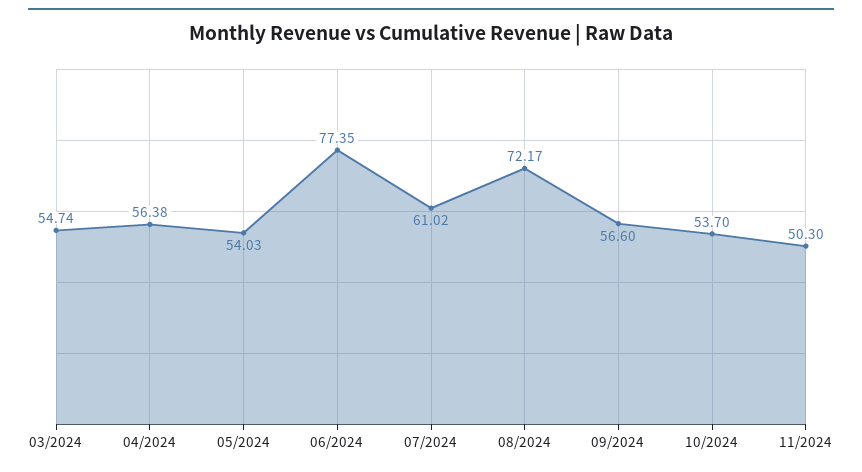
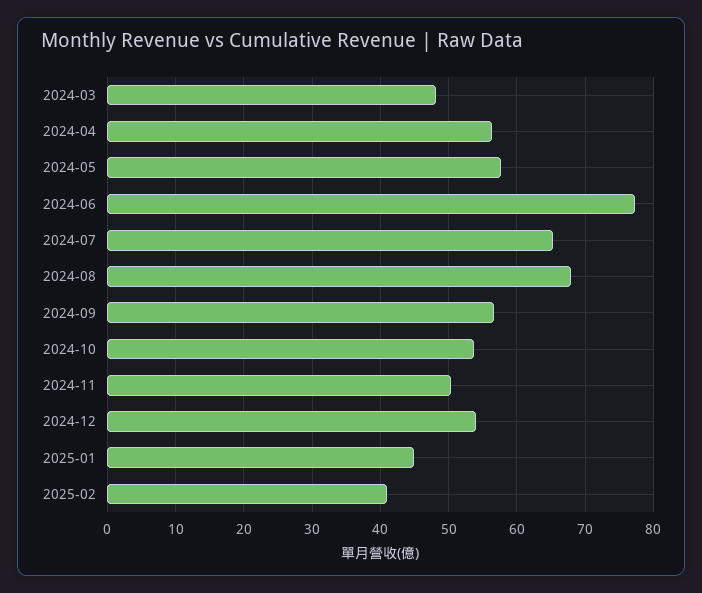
03/2024: 54.74 -> 48
05/2024: 54.03 -> 58
07/2024: 61.02 -> 65
08/2024: 72.17 -> 68
2024-12: none -> 54
2025-01: none -> 45
2025-02: none -> 41

